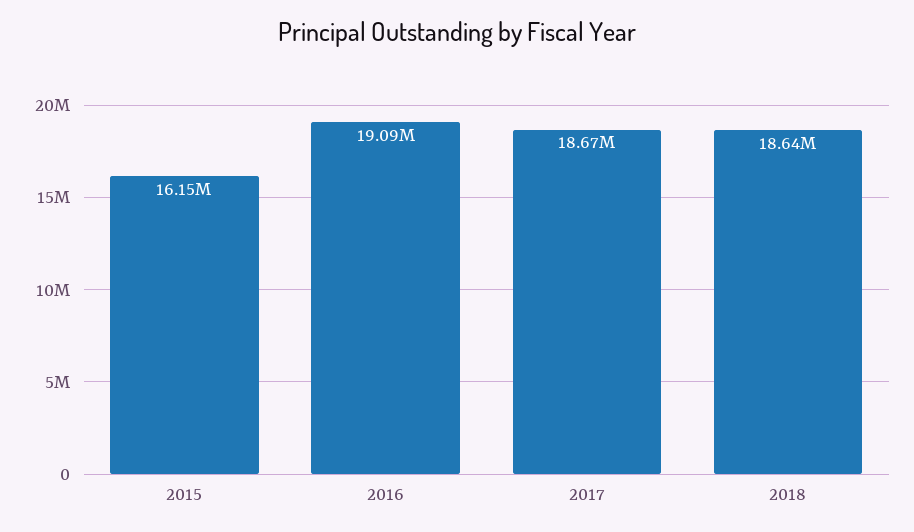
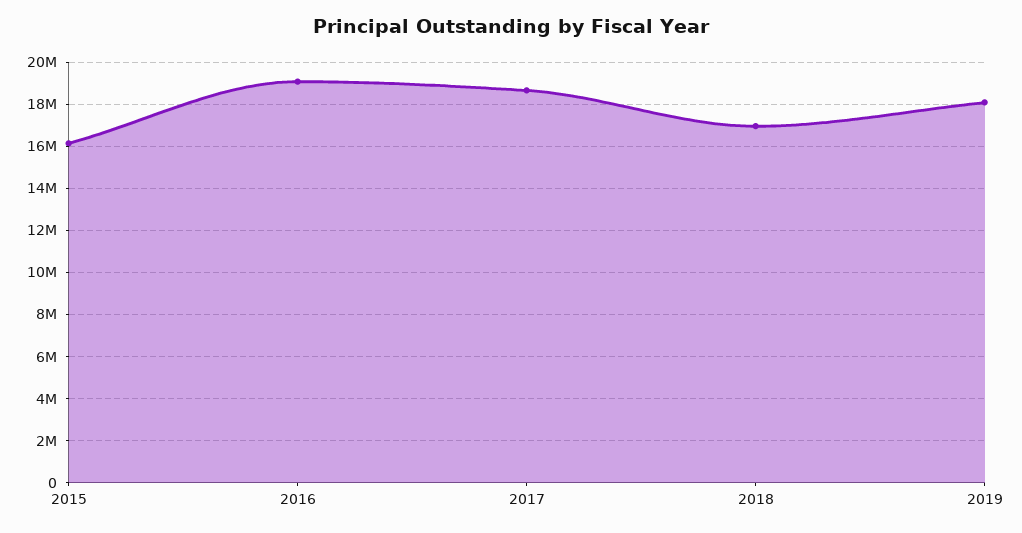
2018: 18640000 -> 17000000
2019: none -> 18000000

